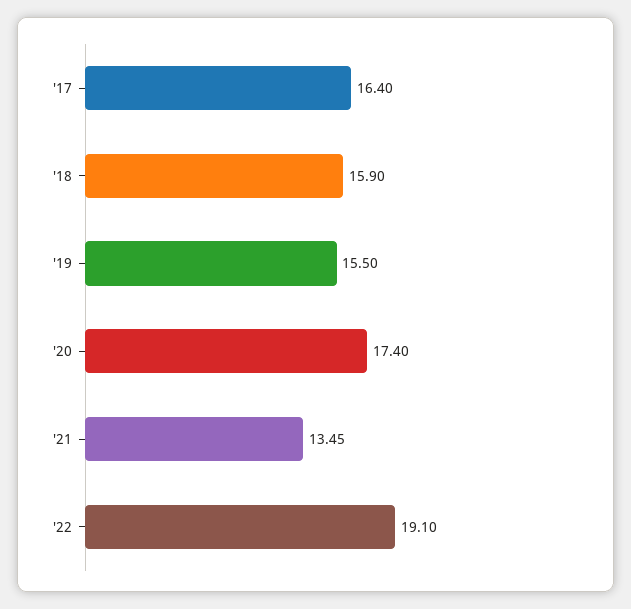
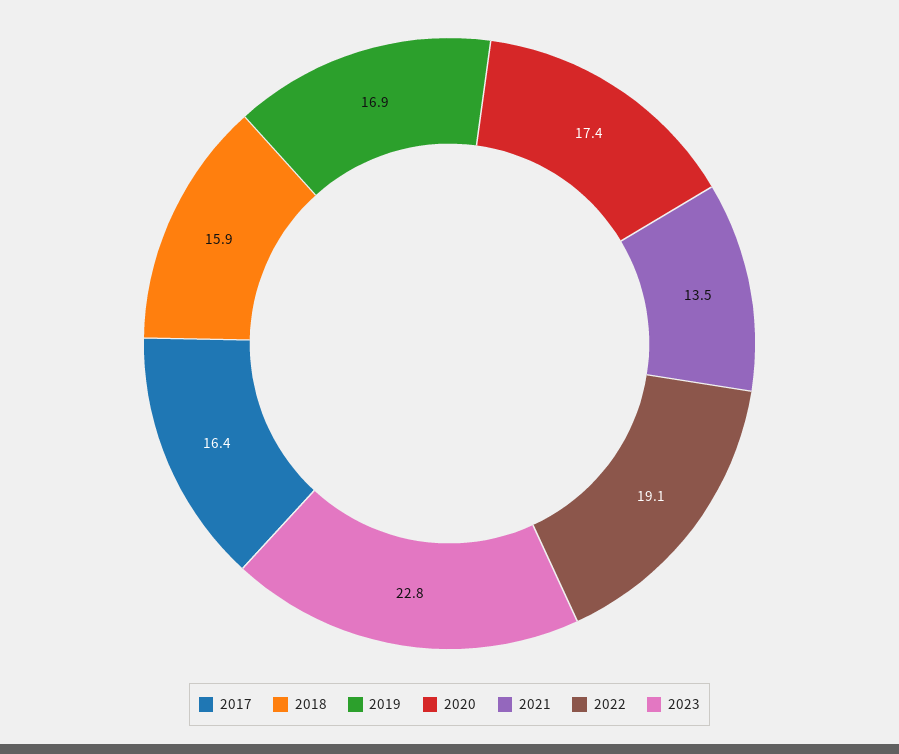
'19: 15.5 -> 16.9
2023: none -> 22.8

